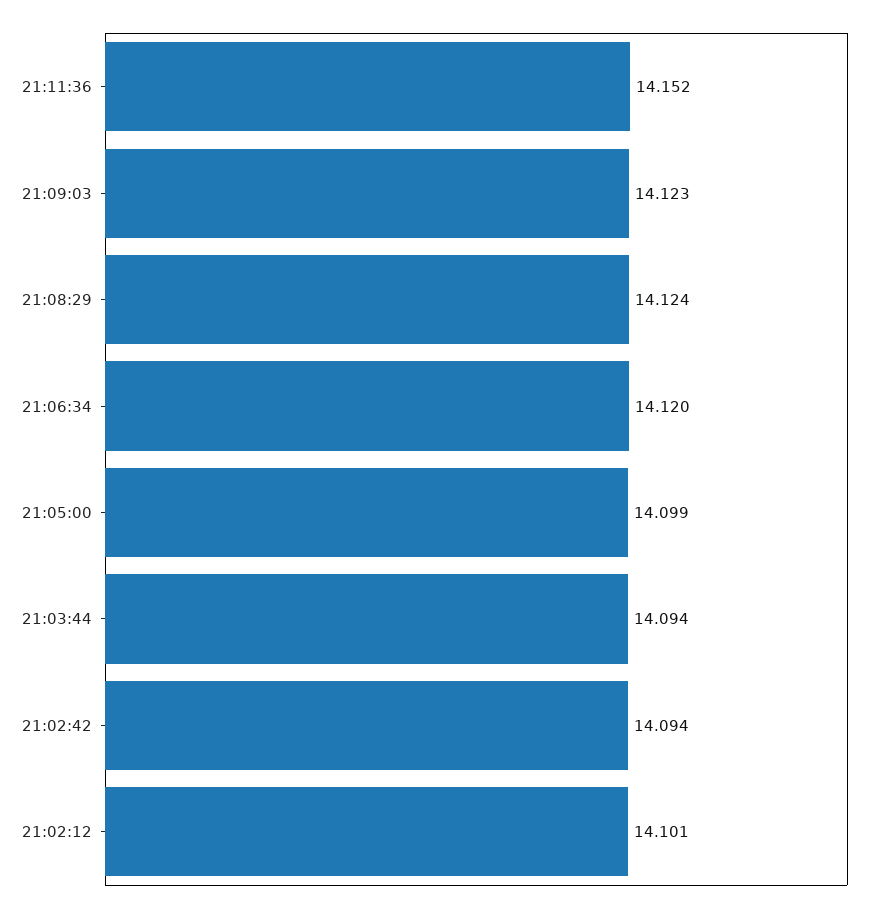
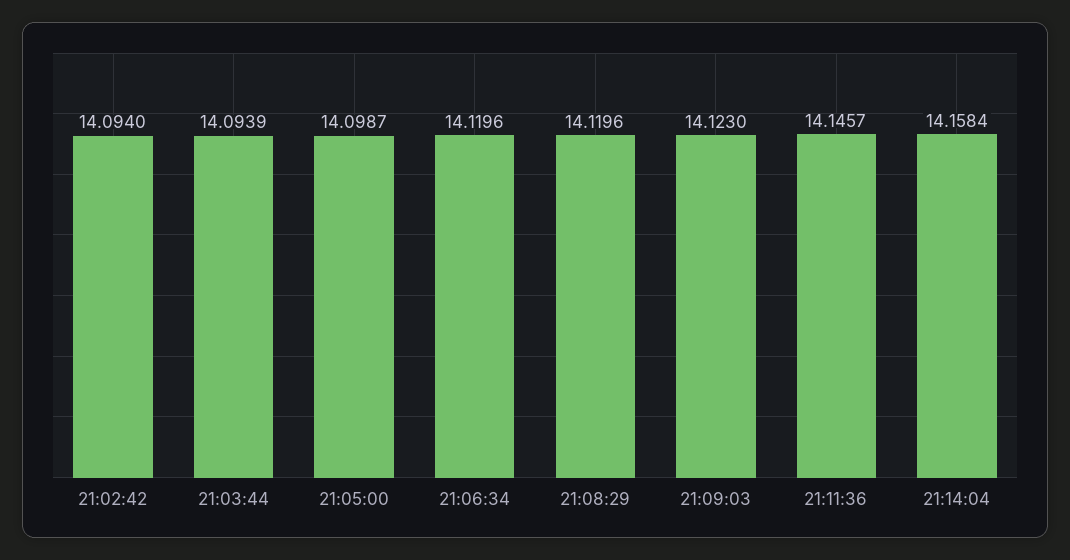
21:11:36: 14.152 -> 14.1457
21:08:29: 14.124 -> 14.1196
21:02:12: 14.101 -> none
21:14:04: none -> 14.1584

